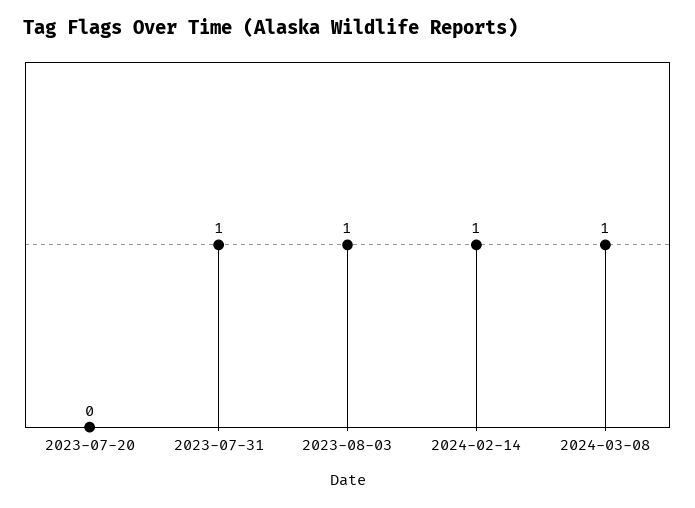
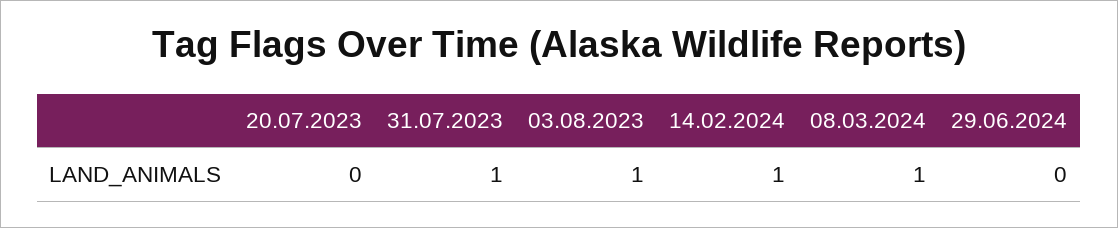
29.06.2024: none -> 0

